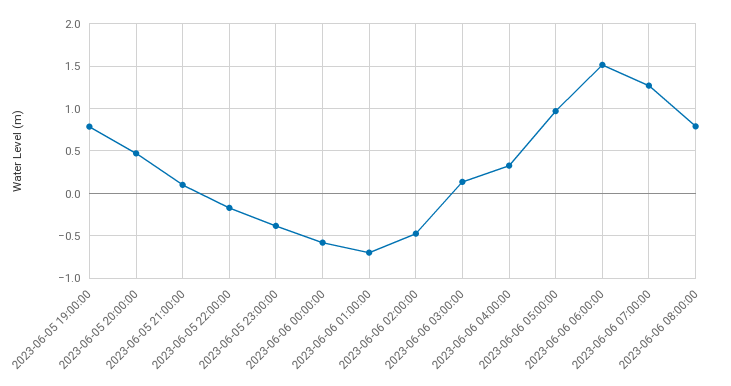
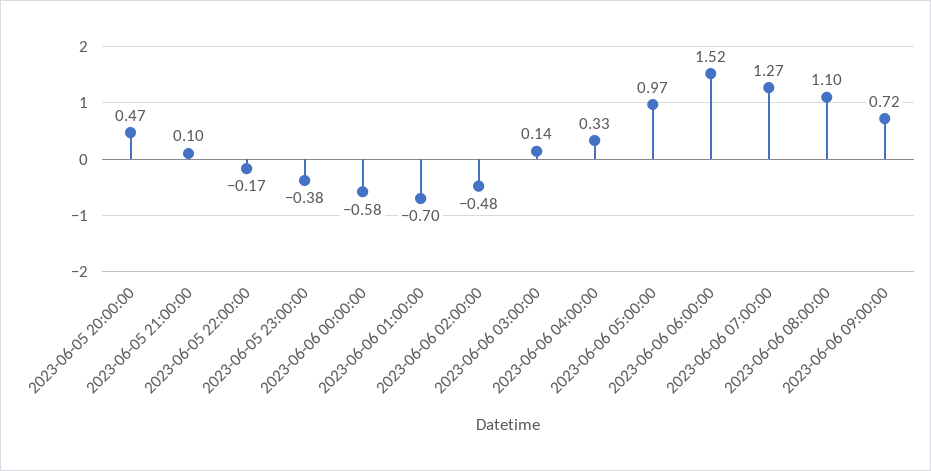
2023-06-05 19:00:00: 0.8 -> none
2023-06-06 08:00:00: 0.8 -> 1.1
2023-06-06 09:00:00: none -> 0.72

